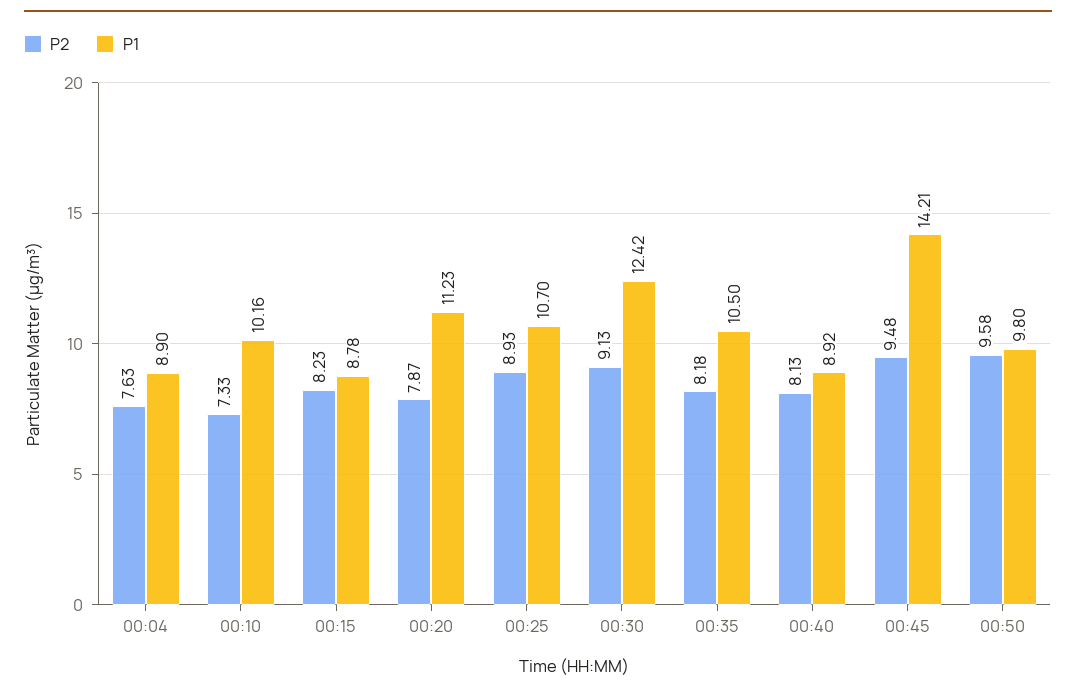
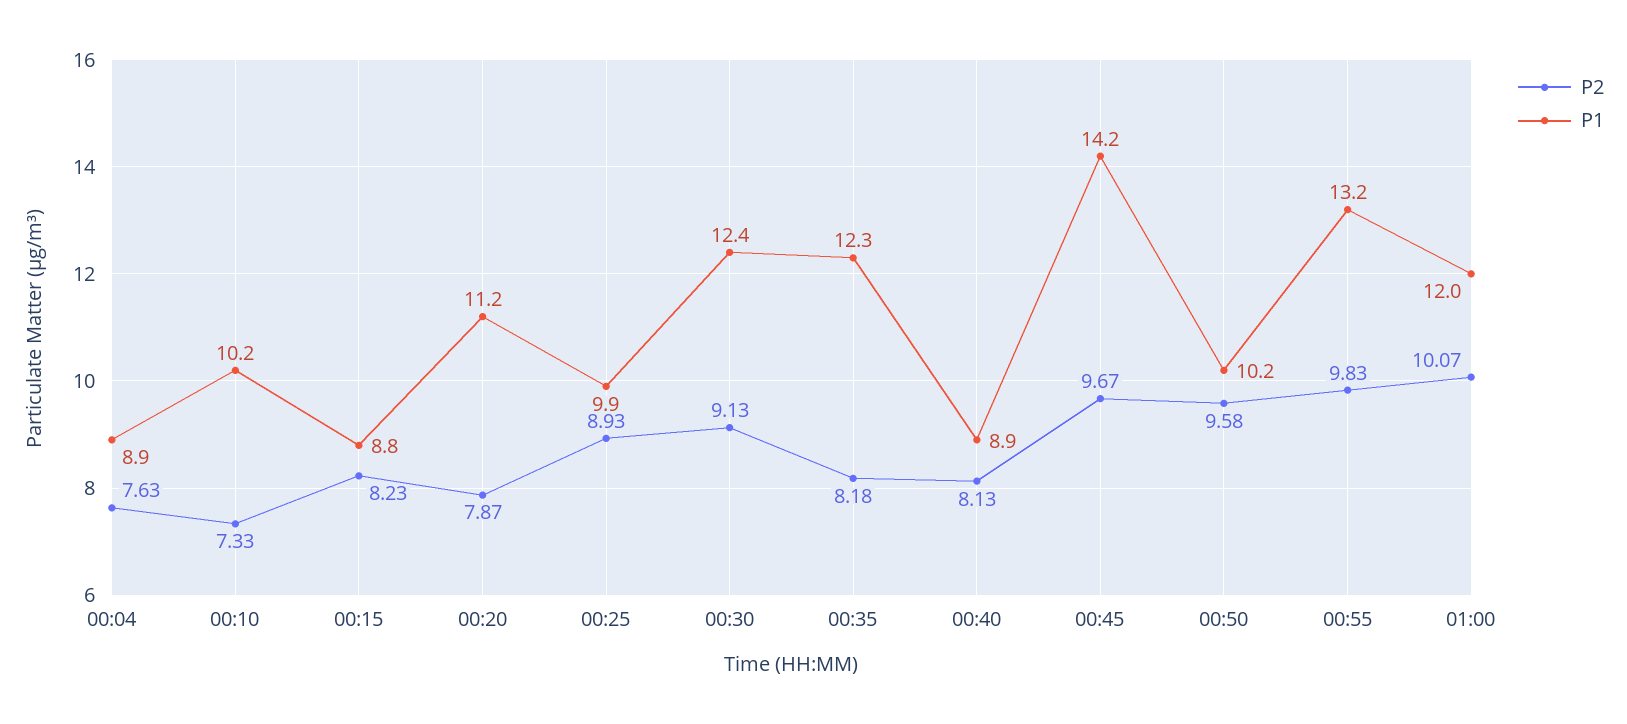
P1, 00:25: 10.7 -> 9.9
P1, 00:35: 10.5 -> 12.3
P2, 00:45: 9.48 -> 9.67
P1, 00:50: 9.8 -> 10.2
P2, 00:55: none -> 9.83
P1, 00:55: none -> 13.2
P2, 01:00: none -> 10.07
P1, 01:00: none -> 12

